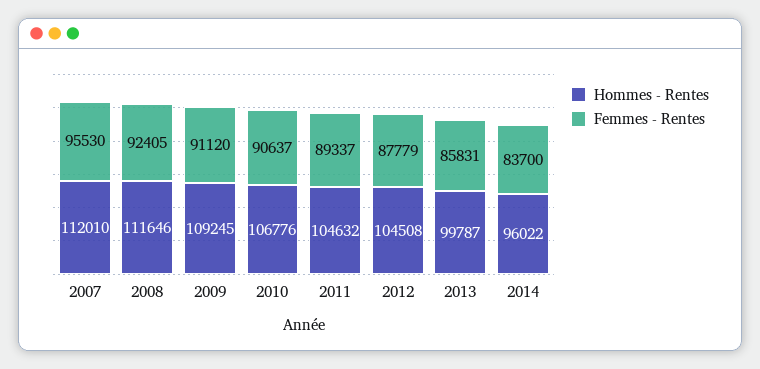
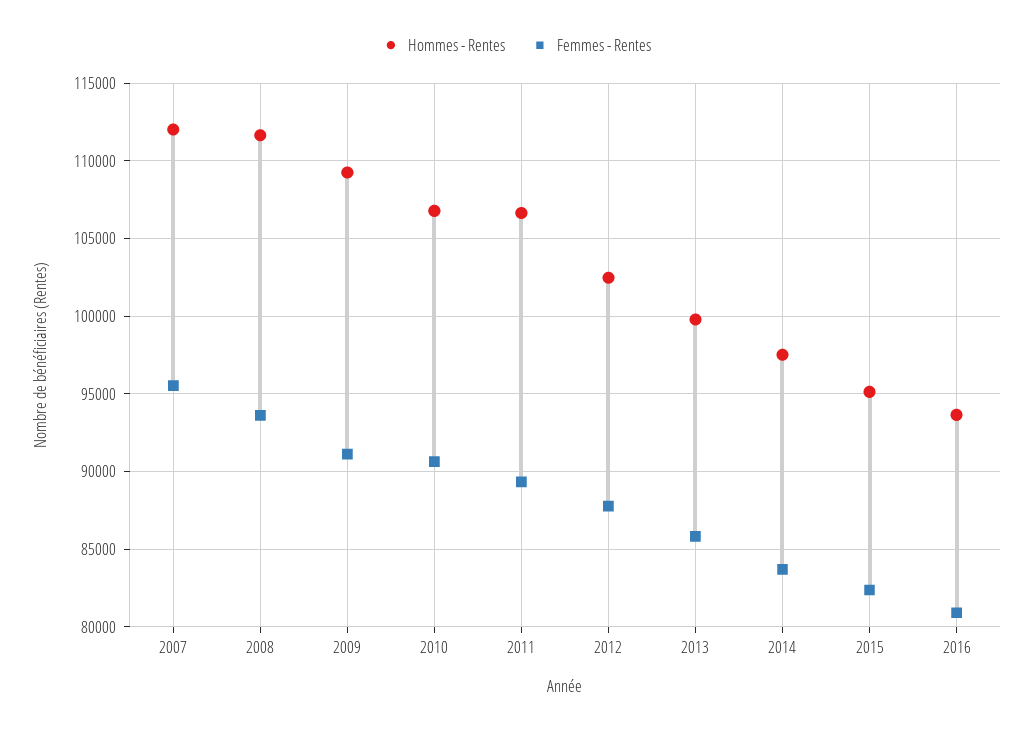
Femmes - Rentes, 2008: 92405 -> 93500
Hommes - Rentes, 2011: 104632 -> 106500
Hommes - Rentes, 2012: 104508 -> 102500
Hommes - Rentes, 2014: 96022 -> 97500
Hommes - Rentes, 2015: none -> 95000
Femmes - Rentes, 2015: none -> 82500
Hommes - Rentes, 2016: none -> 93500
Femmes - Rentes, 2016: none -> 81000

